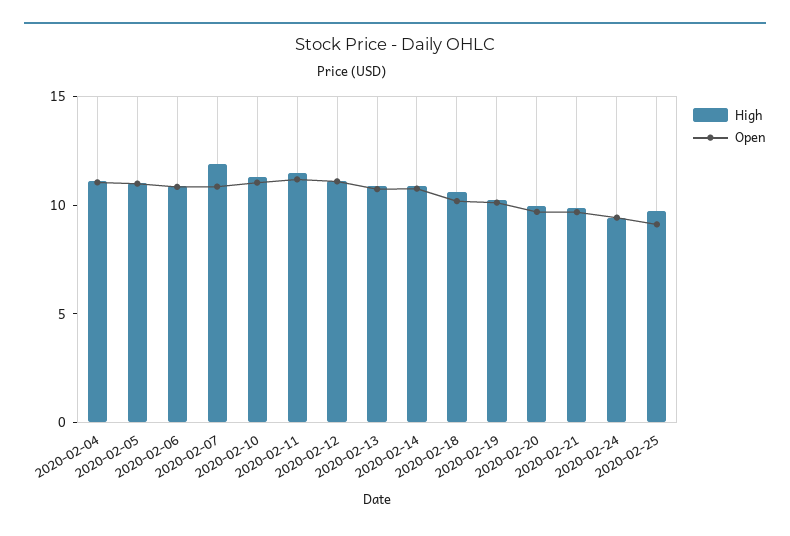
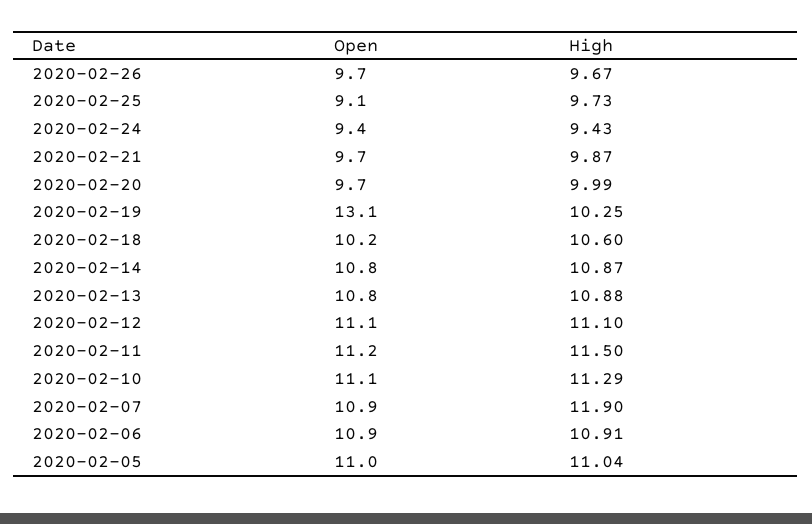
High, 2020-02-04: 11 -> none
Open, 2020-02-04: 11 -> none
Open, 2020-02-19: 10 -> 13.1
Open, 2020-02-26: none -> 9.7
High, 2020-02-26: none -> 9.67

